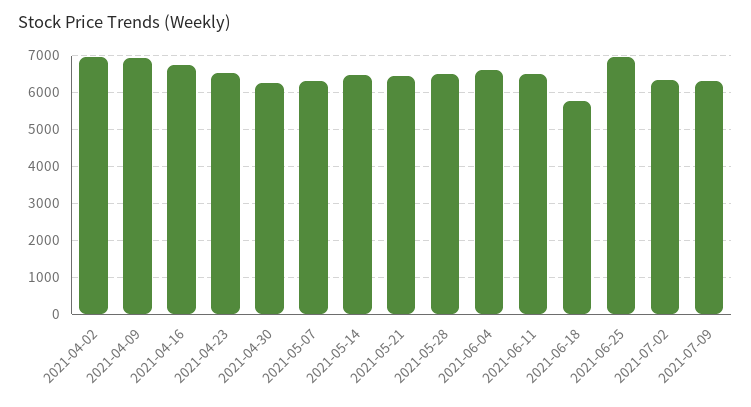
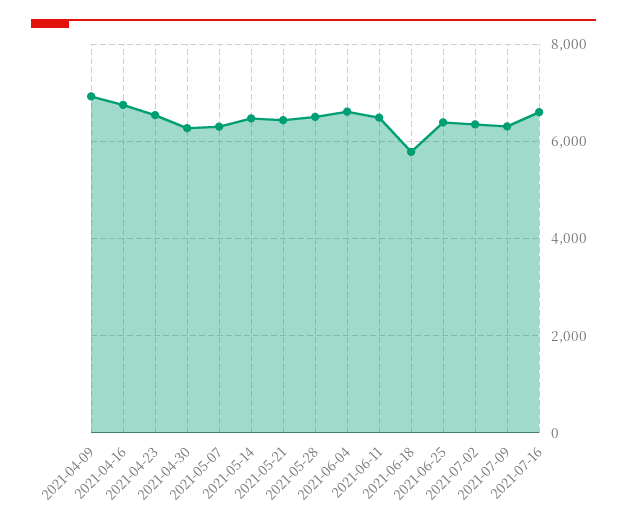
2021-04-02: 7000 -> none
2021-06-25: 7000 -> 6400
2021-07-16: none -> 6600

